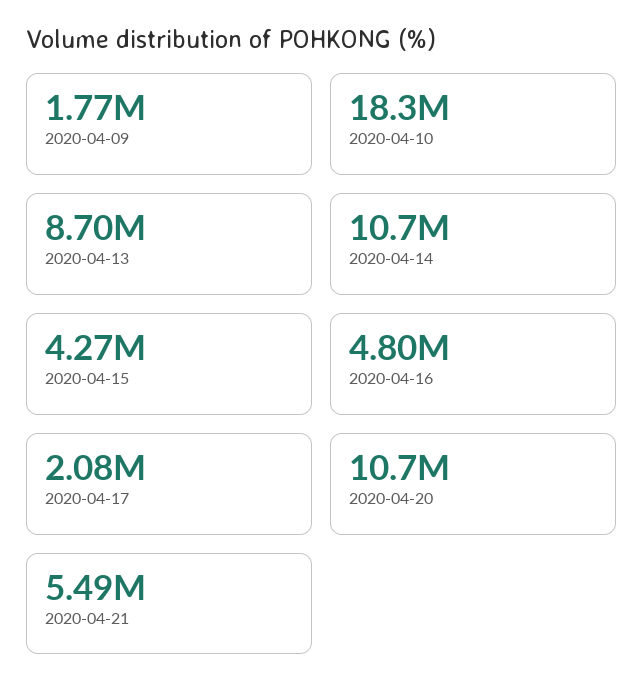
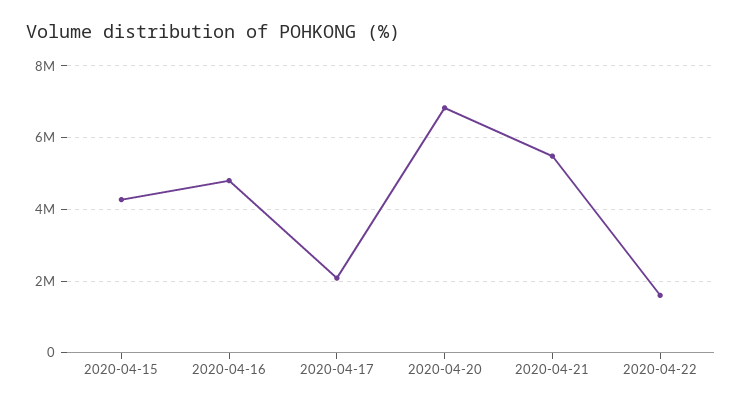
2020-04-09: 1770000 -> none
2020-04-10: 18300000 -> none
2020-04-13: 8700000 -> none
2020-04-14: 10700000 -> none
2020-04-20: 10700000 -> 6800000
2020-04-22: none -> 1600000

